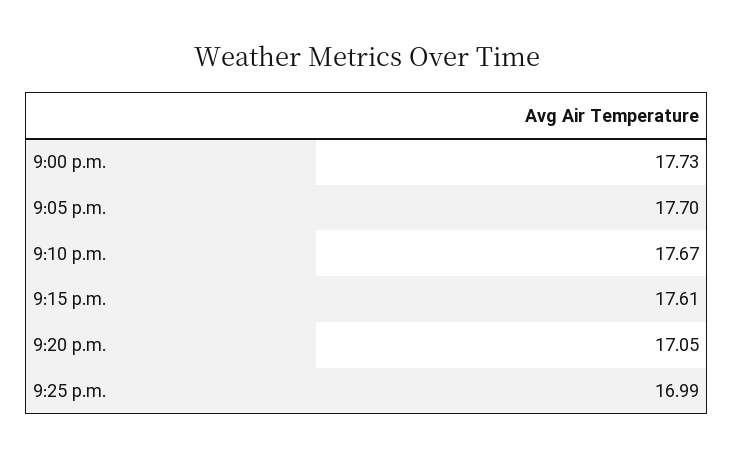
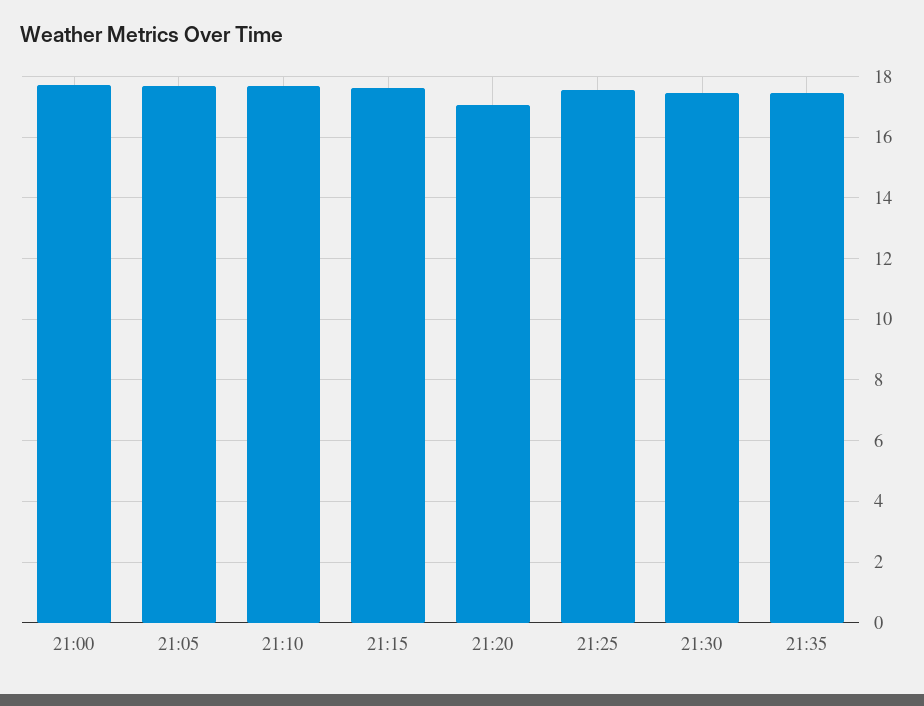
9:25 p.m.: 16.99 -> 17.6
21:30: none -> 17.4
21:35: none -> 17.4

